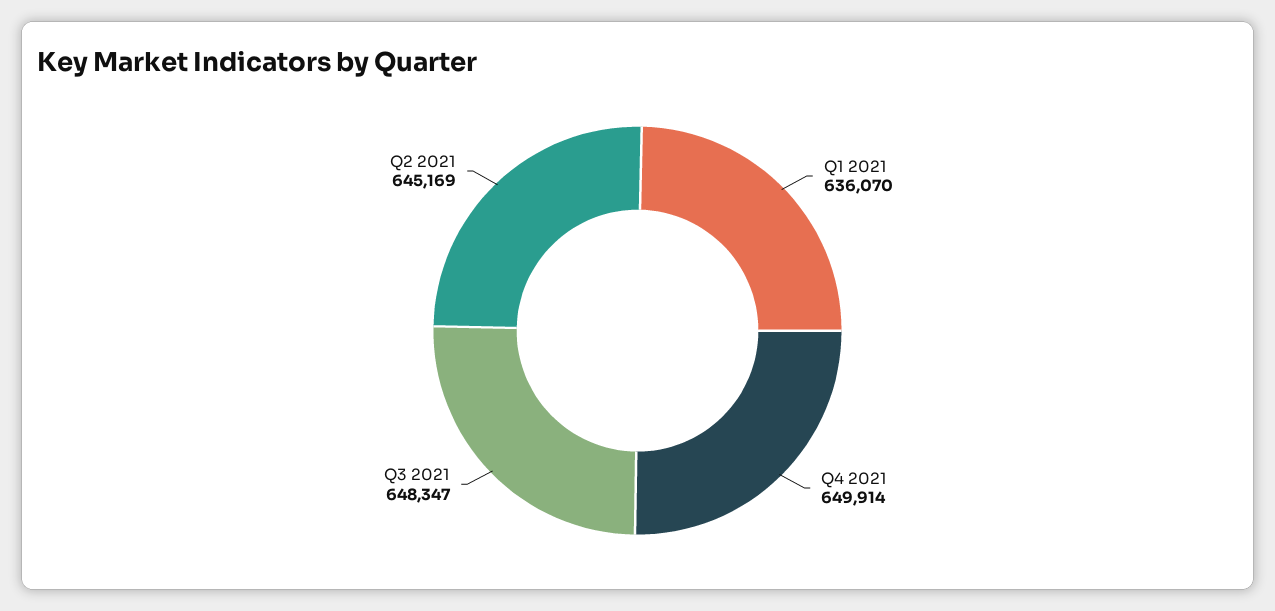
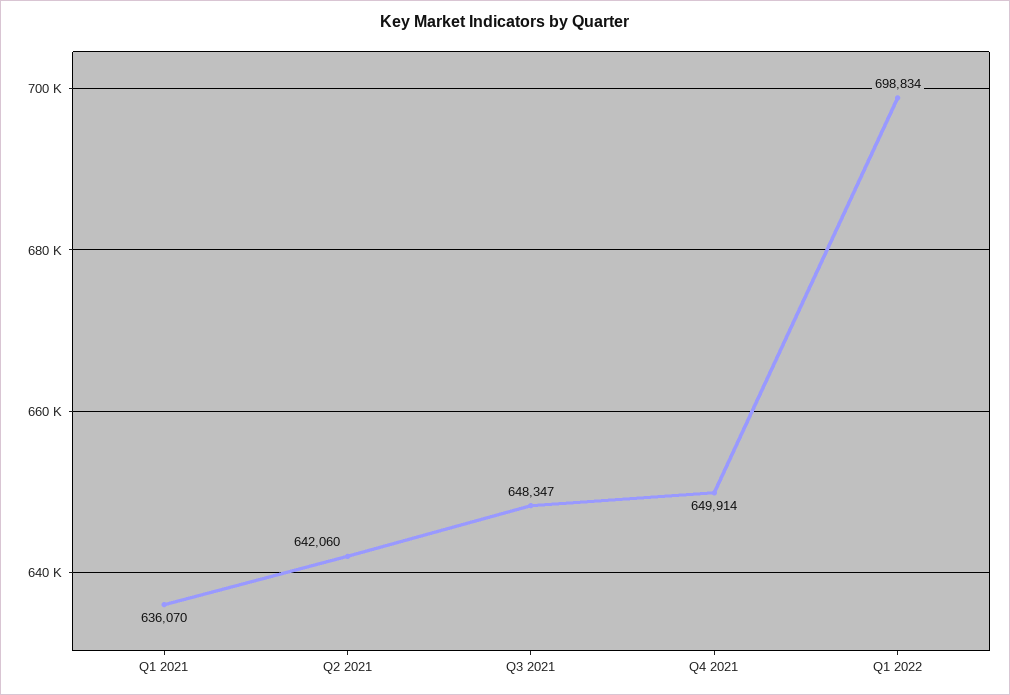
Q2 2021: 645169 -> 642060
Q1 2022: none -> 698834

